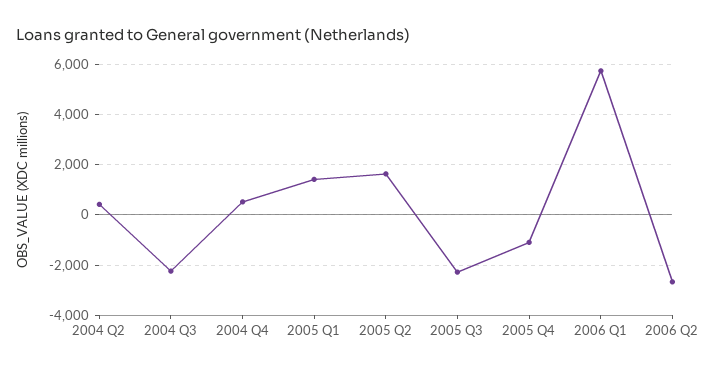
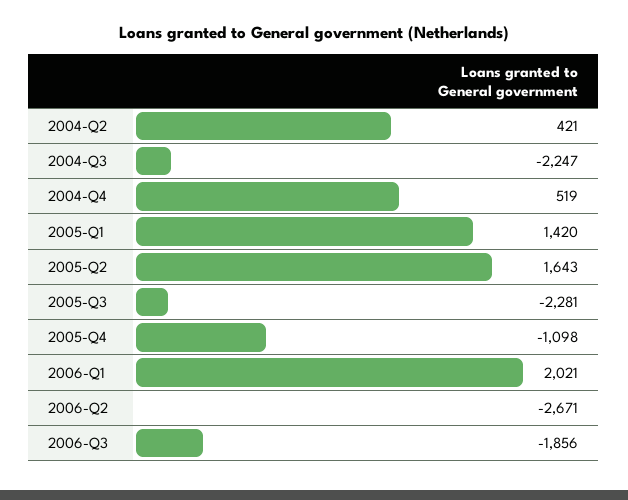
2006 Q1: 5750 -> 2021
2006-Q3: none -> -1856

